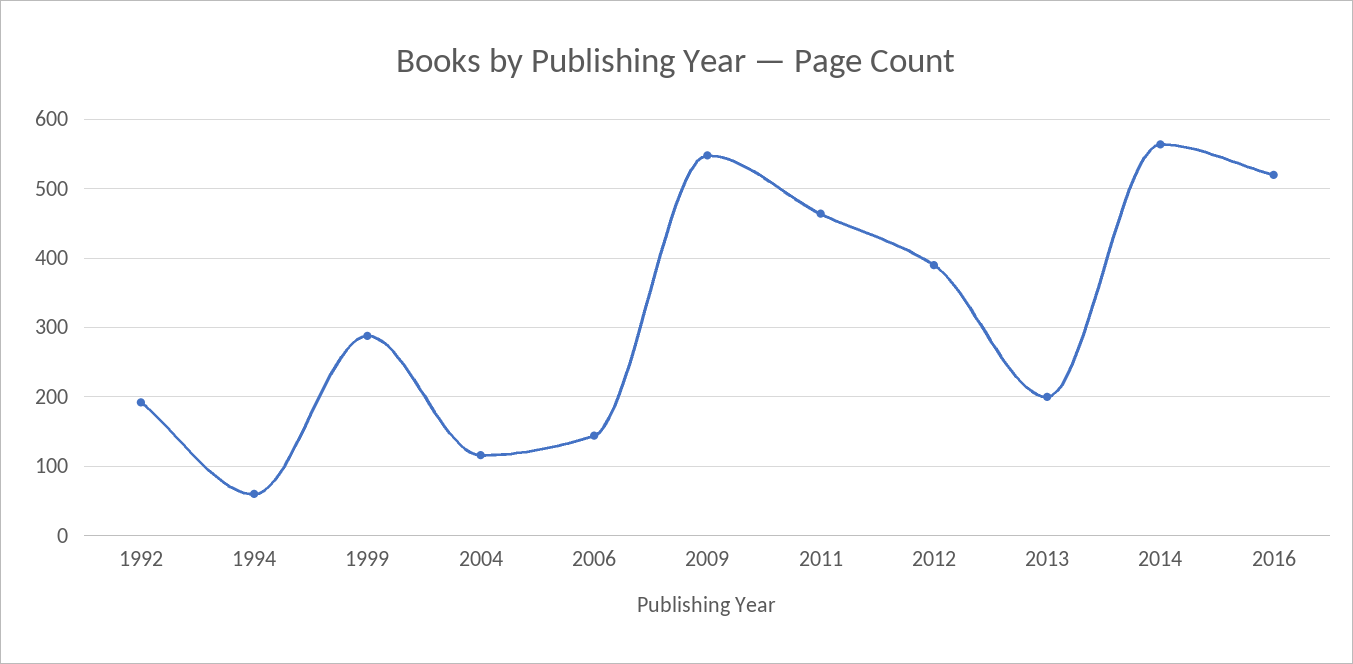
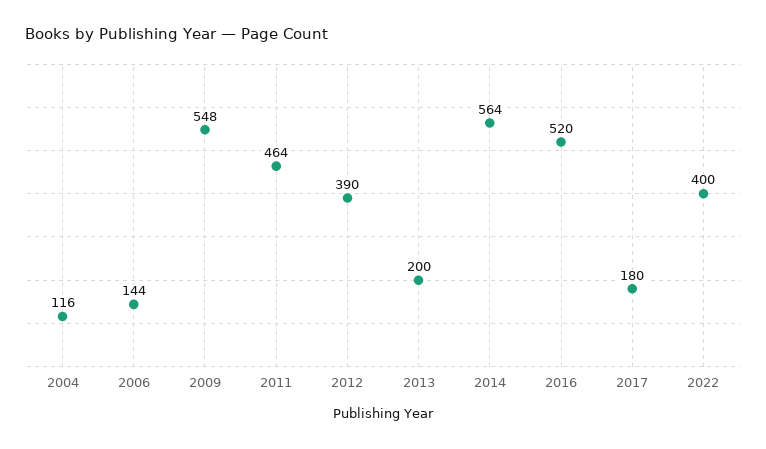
1992: 190 -> none
1994: 60 -> none
1999: 290 -> none
2017: none -> 180
2022: none -> 400

